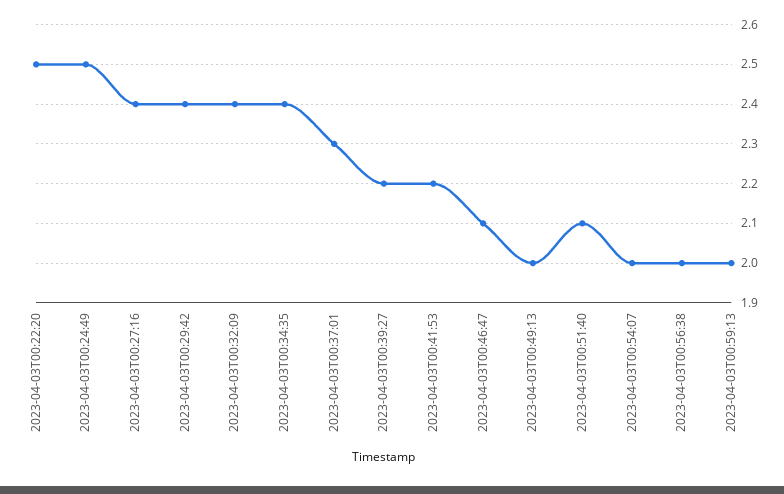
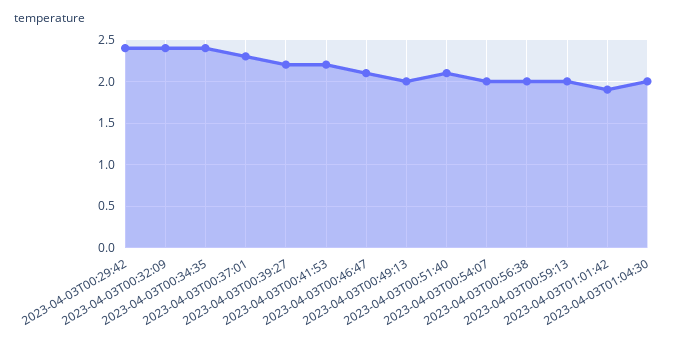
2023-04-03T00:22:20: 2.5 -> none
2023-04-03T00:24:49: 2.5 -> none
2023-04-03T00:27:16: 2.4 -> none
2023-04-03T01:01:42: none -> 1.9
2023-04-03T01:04:30: none -> 2

